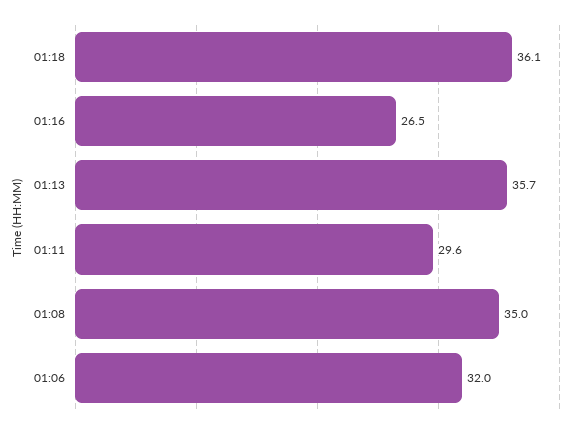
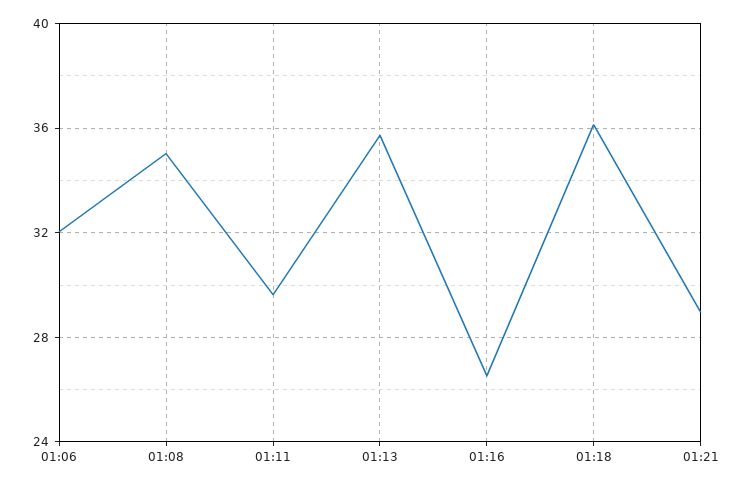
01:21: none -> 29

